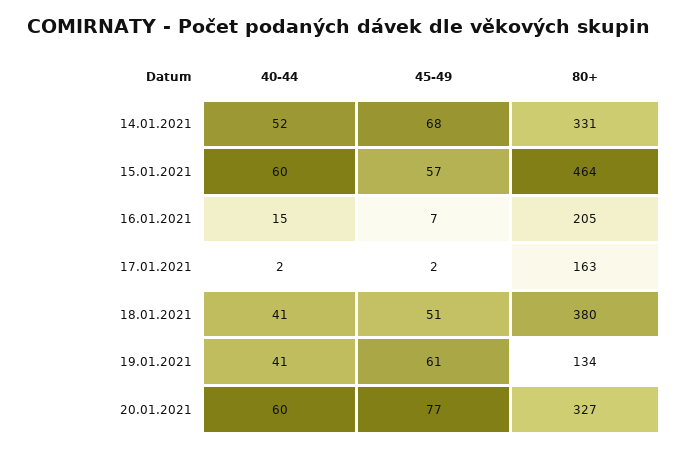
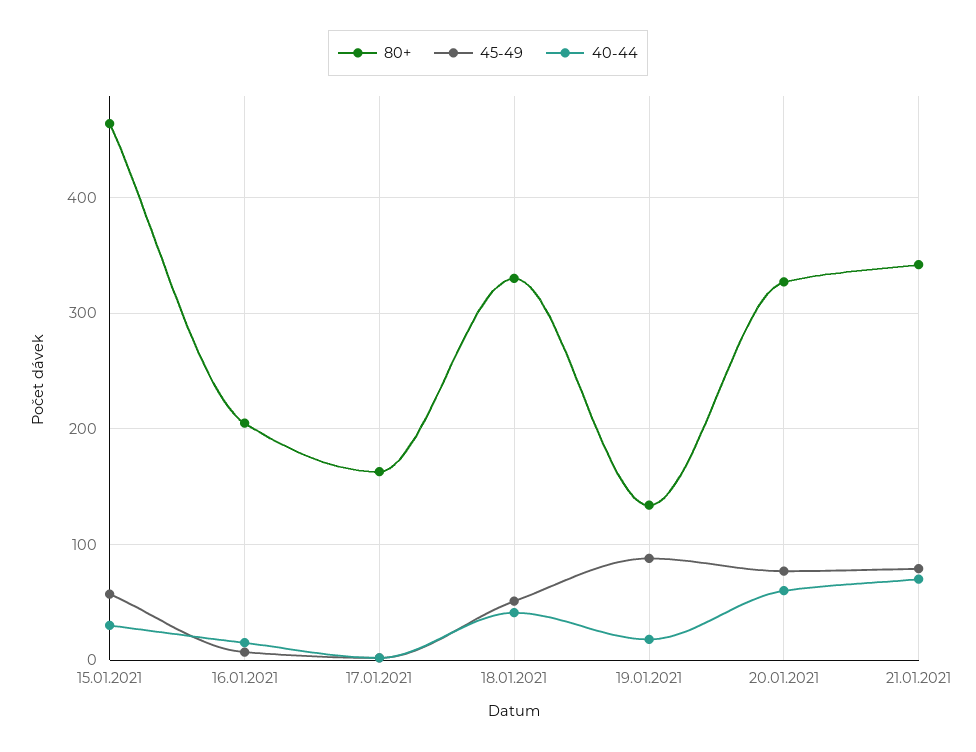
40-44, 14.01.2021: 52 -> none
45-49, 14.01.2021: 68 -> none
80+, 14.01.2021: 331 -> none
40-44, 15.01.2021: 60 -> 30
80+, 18.01.2021: 380 -> 330
40-44, 19.01.2021: 41 -> 20
45-49, 19.01.2021: 61 -> 90
80+, 21.01.2021: none -> 340
45-49, 21.01.2021: none -> 80
40-44, 21.01.2021: none -> 70

